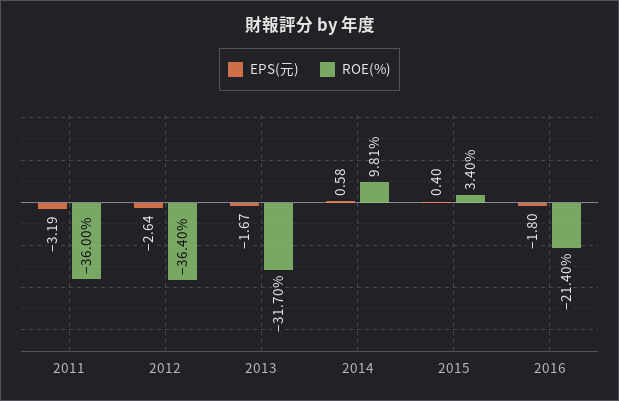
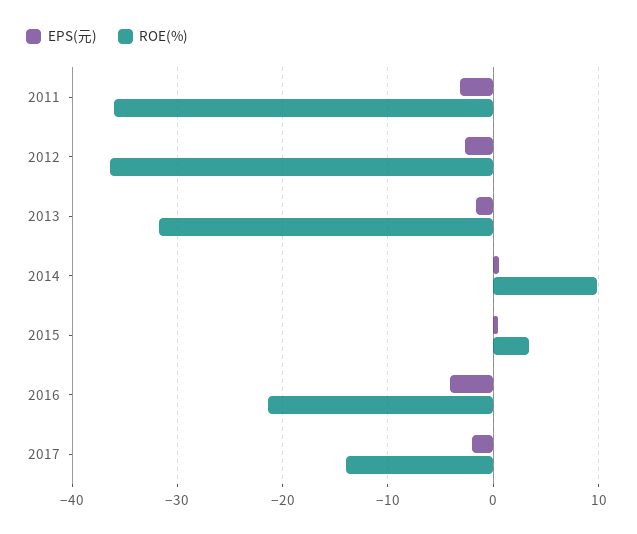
EPS(元), 2016: -1.8 -> -4
EPS(元), 2017: none -> -2
ROE(%), 2017: none -> -14

